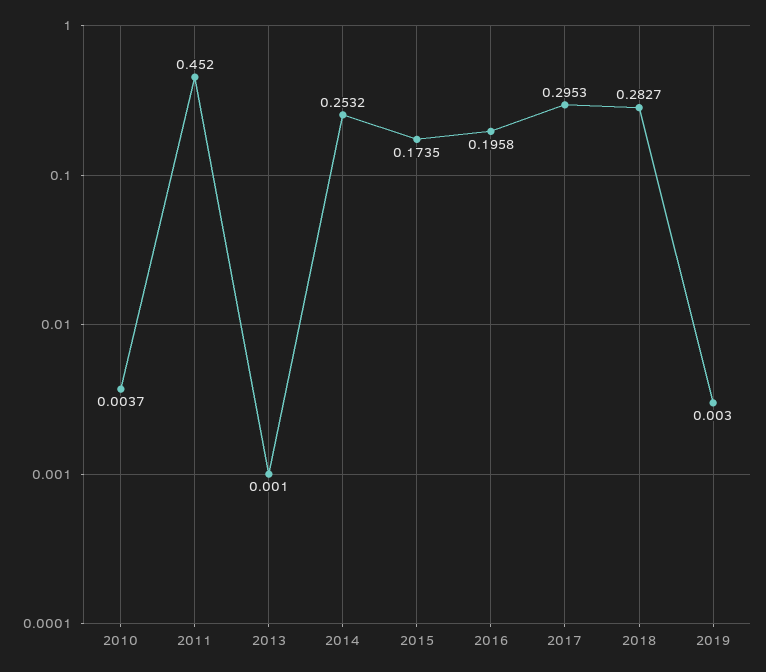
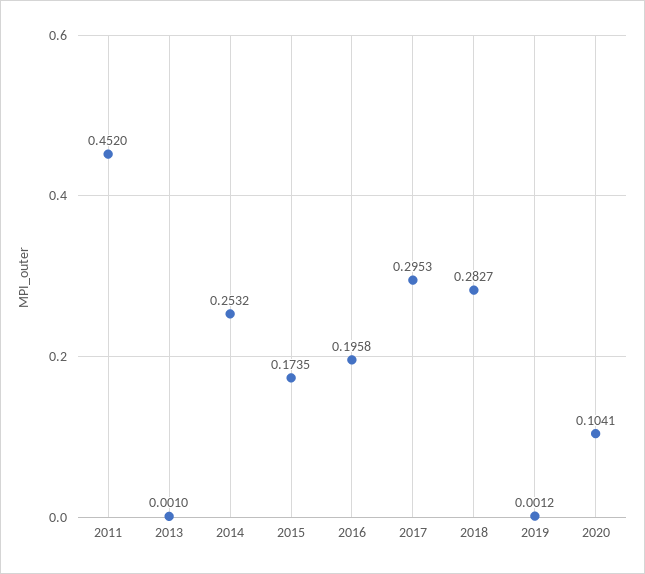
2010: 0.0037 -> none
2019: 0.003 -> 0.0012
2020: none -> 0.1041

